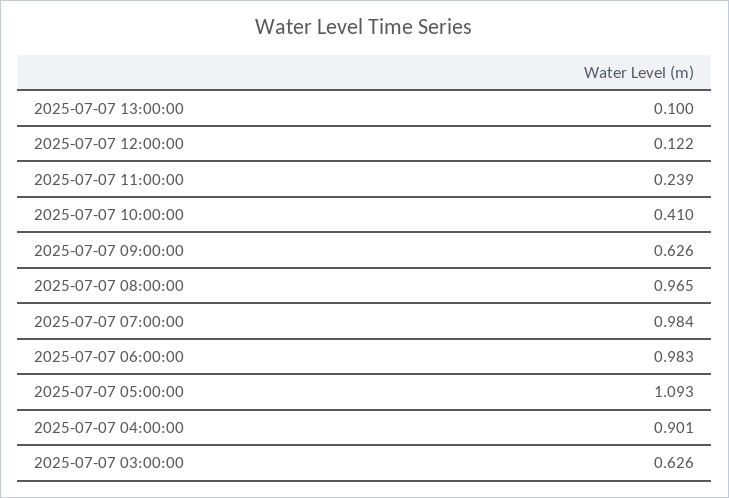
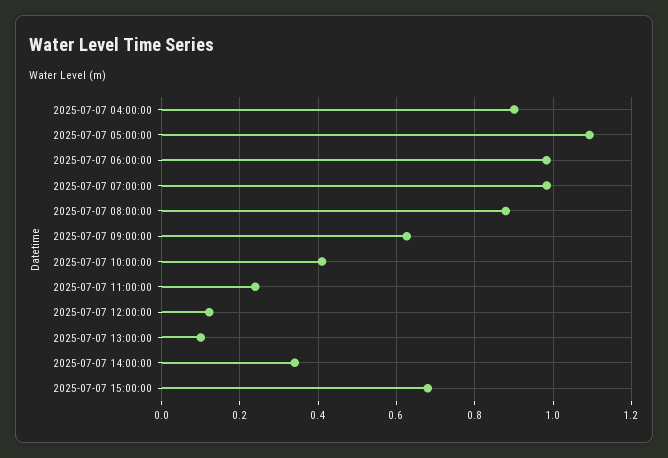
2025-07-07 08:00:00: 0.965 -> 0.88
2025-07-07 03:00:00: 0.626 -> none
2025-07-07 14:00:00: none -> 0.34
2025-07-07 15:00:00: none -> 0.68

